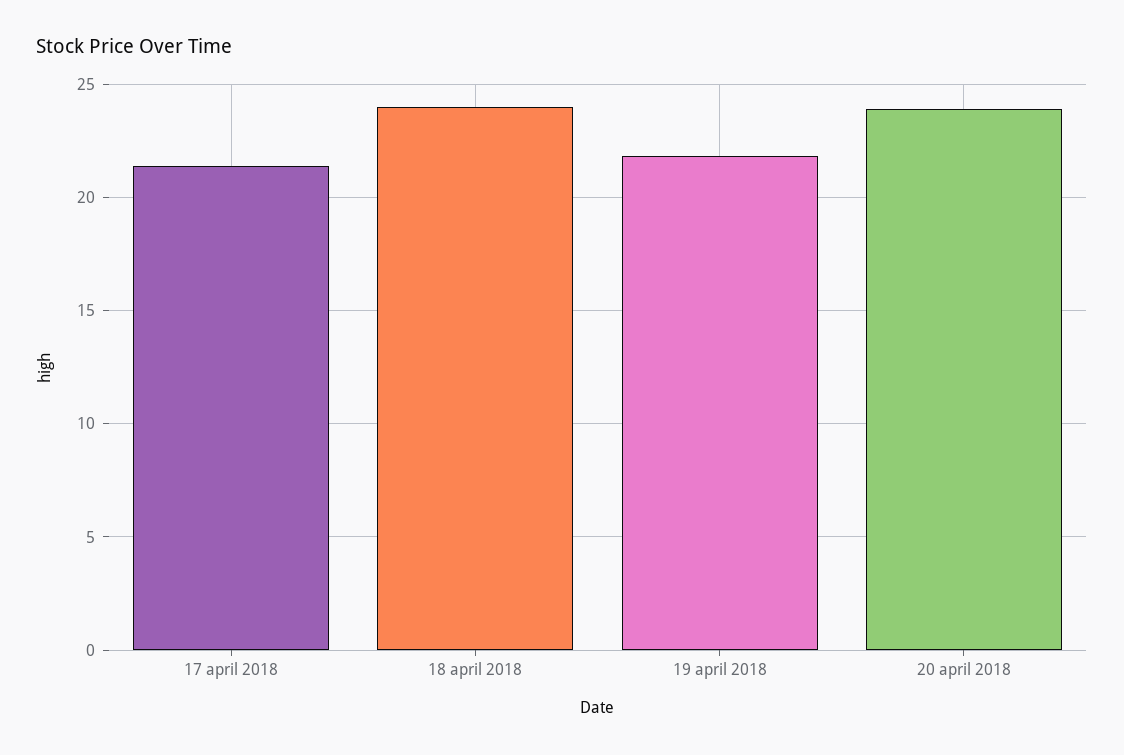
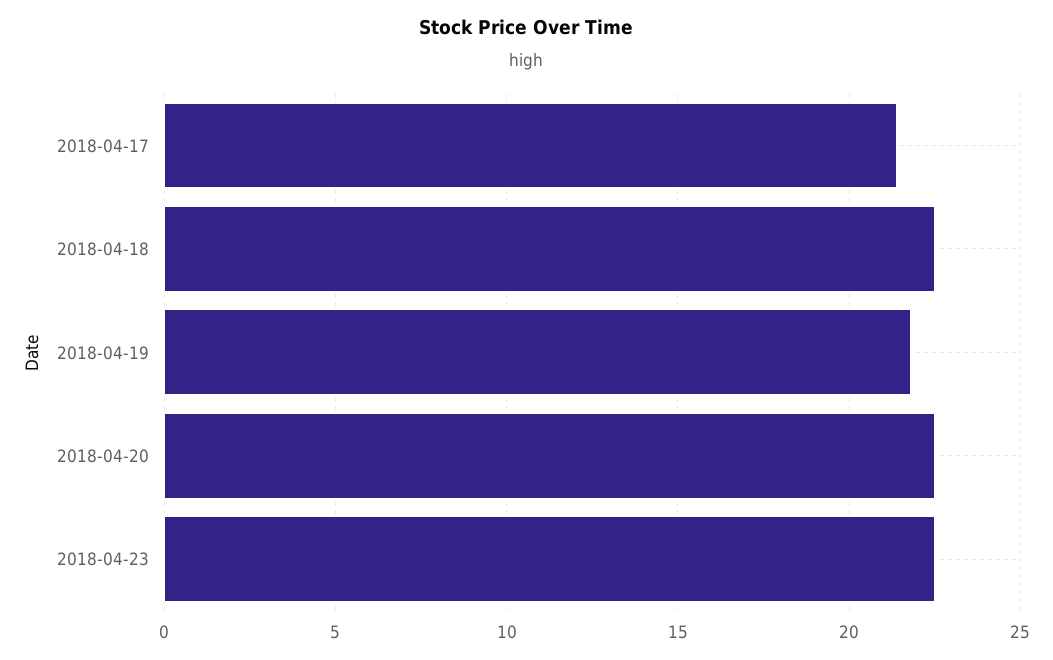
18 april 2018: 24 -> 22.5
20 april 2018: 24 -> 22.5
2018-04-23: none -> 22.5

